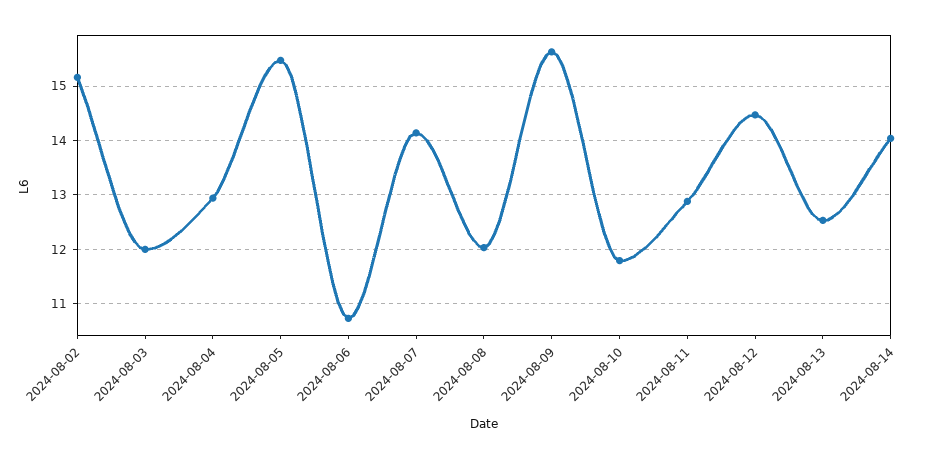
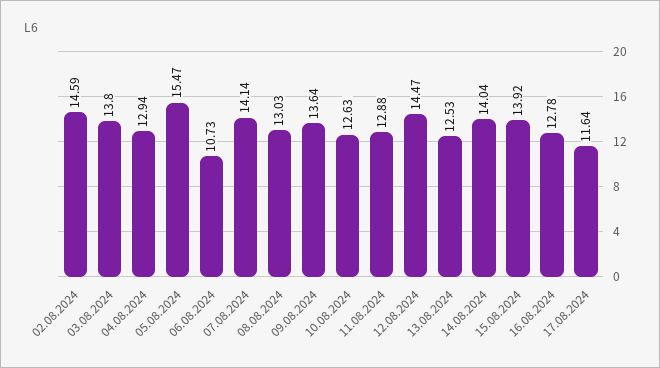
2024-08-02: 15.2 -> 14.59
2024-08-03: 12 -> 13.8
2024-08-08: 12 -> 13.03
2024-08-09: 15.6 -> 13.64
2024-08-10: 11.8 -> 12.63
15.08.2024: none -> 13.92
16.08.2024: none -> 12.78
17.08.2024: none -> 11.64

